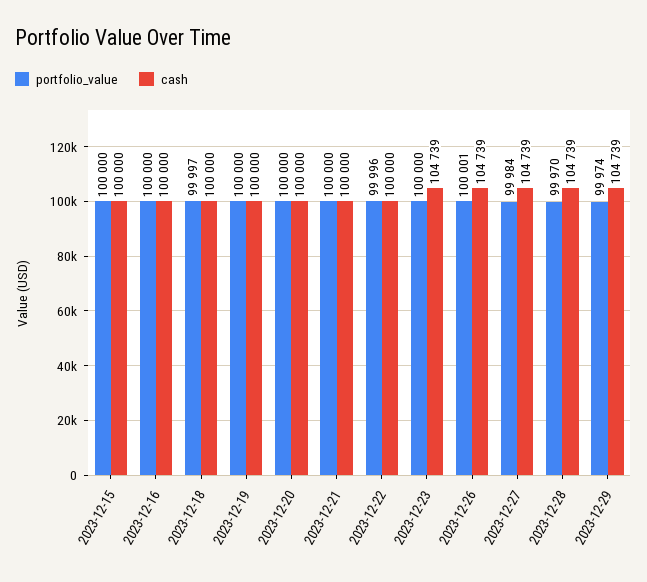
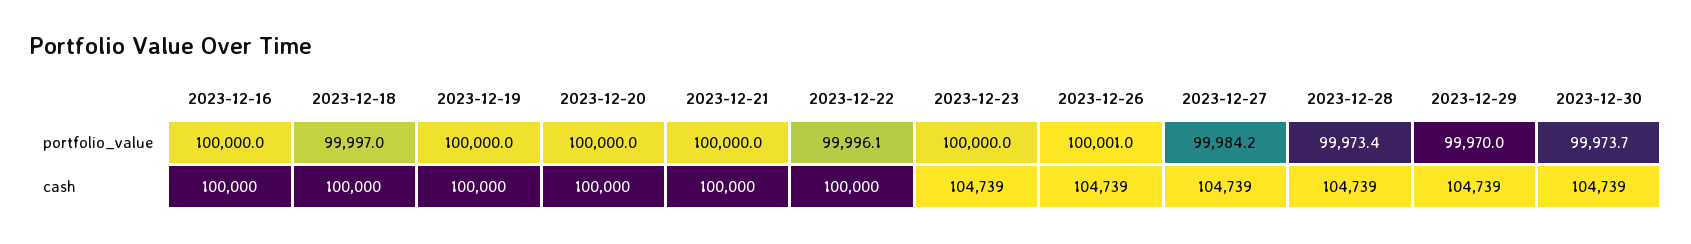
portfolio_value, 2023-12-15: 100000 -> none
cash, 2023-12-15: 100000 -> none
portfolio_value, 2023-12-28: 99970 -> 99973.4
portfolio_value, 2023-12-29: 99974 -> 99970
portfolio_value, 2023-12-30: none -> 99973.7
cash, 2023-12-30: none -> 104739

